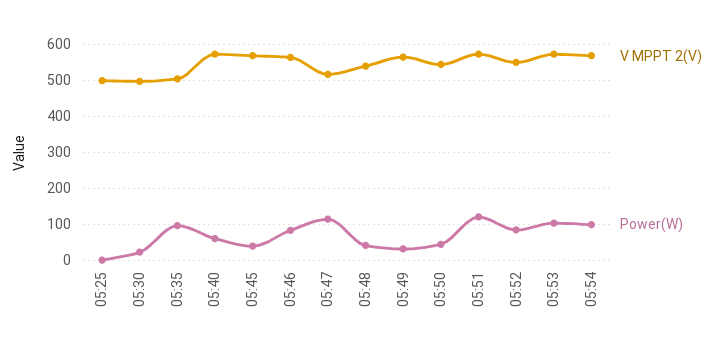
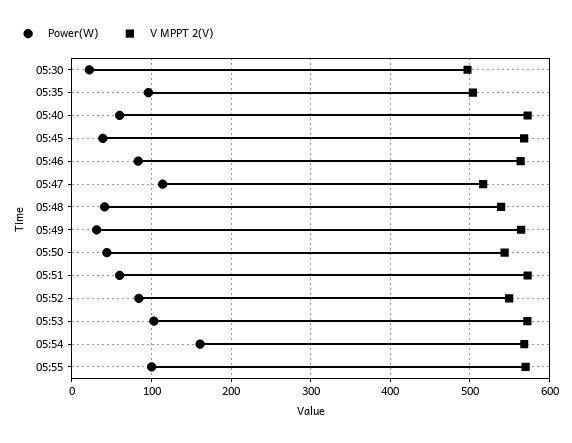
V MPPT 2(V), 05:25: 500 -> none
Power(W), 05:25: 0 -> none
Power(W), 05:51: 120 -> 60
Power(W), 05:54: 100 -> 160
Power(W), 05:55: none -> 100
V MPPT 2(V), 05:55: none -> 570

